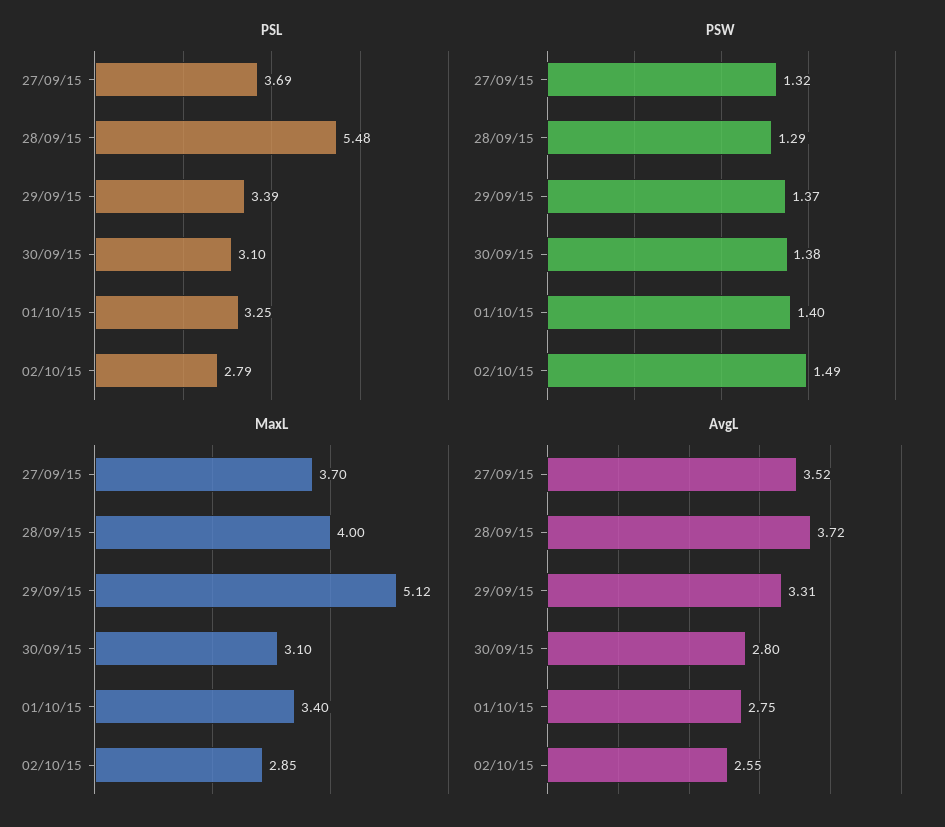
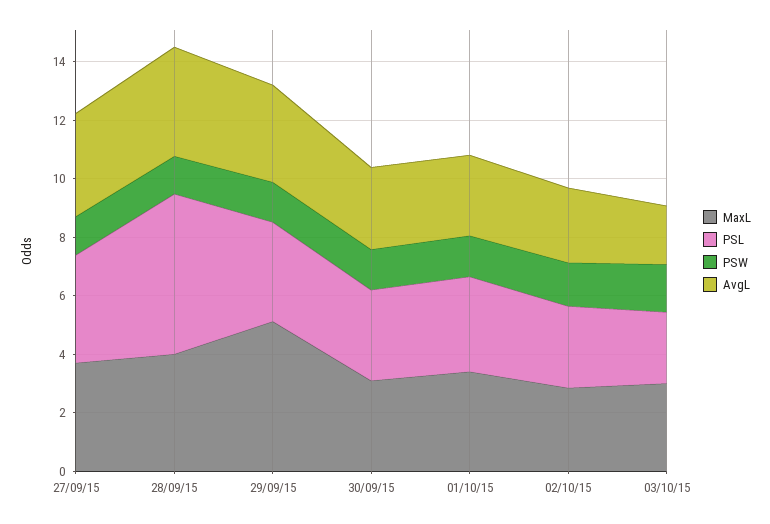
MaxL, 03/10/15: none -> 3
PSL, 03/10/15: none -> 2.5
PSW, 03/10/15: none -> 1.5
AvgL, 03/10/15: none -> 2

